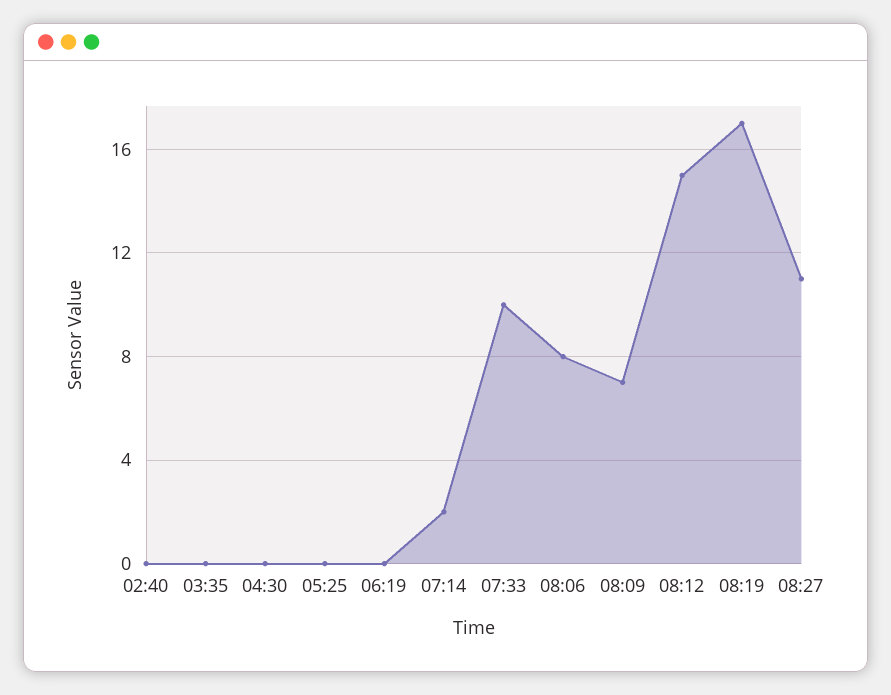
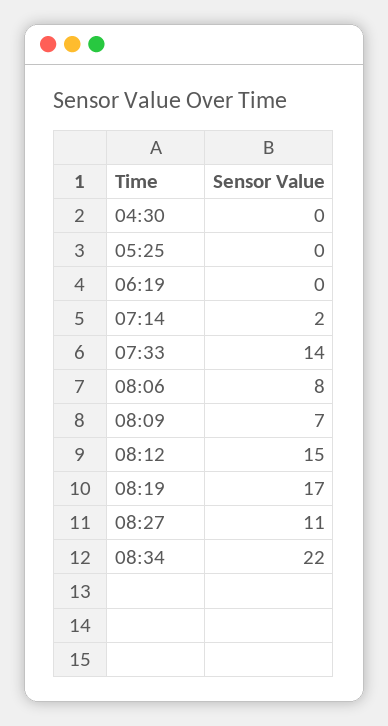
02:40: 0 -> none
03:35: 0 -> none
07:33: 10 -> 14
08:34: none -> 22

